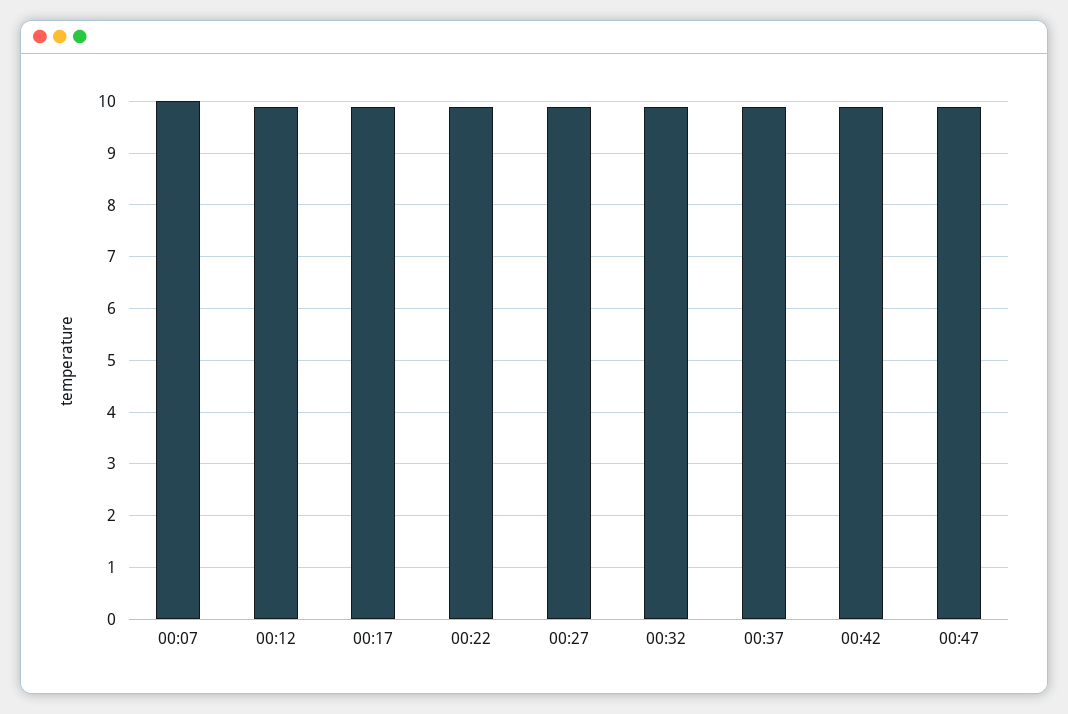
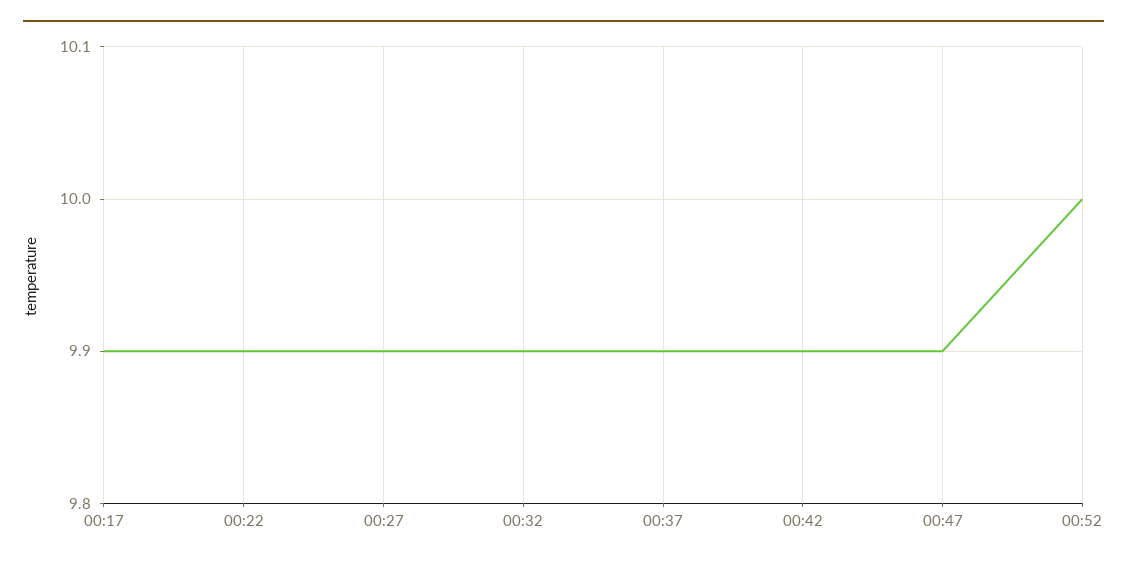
00:07: 10 -> none
00:12: 10 -> none
00:52: none -> 10

